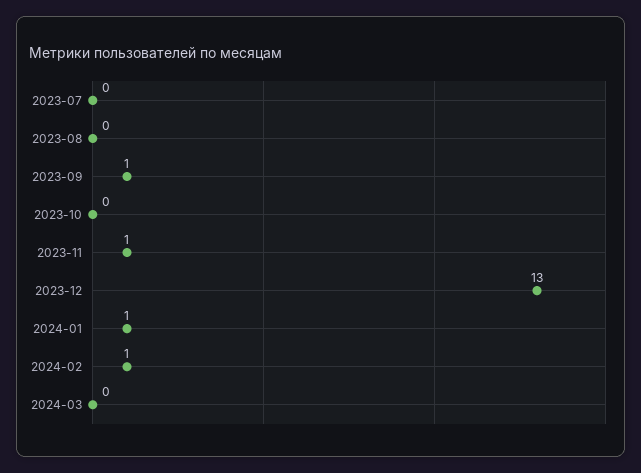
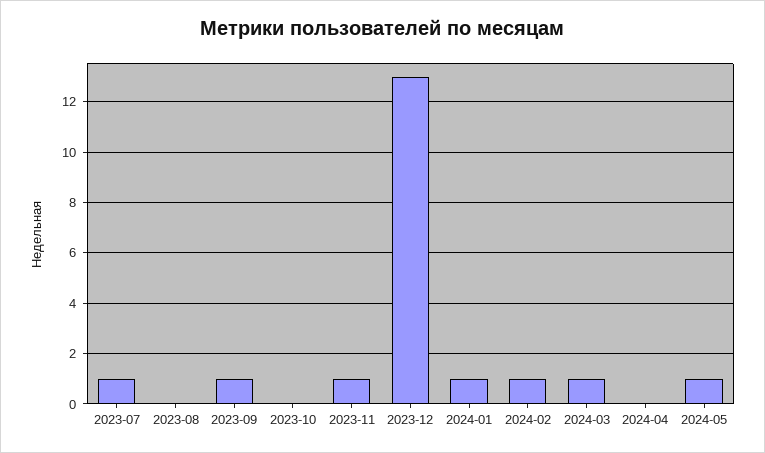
2023-07: 0 -> 1
2024-03: 0 -> 1
2024-04: none -> 0
2024-05: none -> 1

